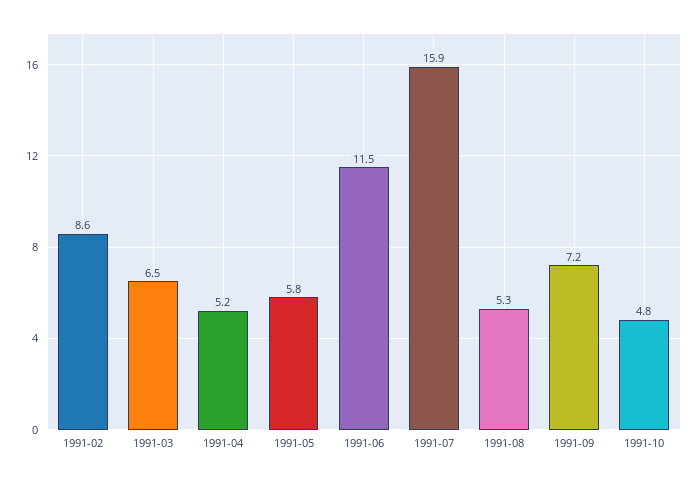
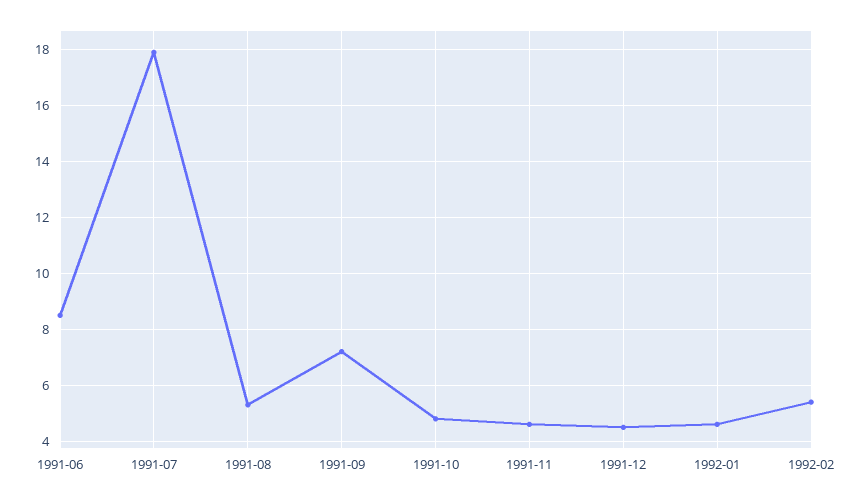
1991-02: 8.6 -> none
1991-03: 6.5 -> none
1991-04: 5.2 -> none
1991-05: 5.8 -> none
1991-06: 11.5 -> 8.5
1991-07: 15.9 -> 18
1991-11: none -> 4.5
1991-12: none -> 4.5
1992-01: none -> 4.5
1992-02: none -> 5.5

